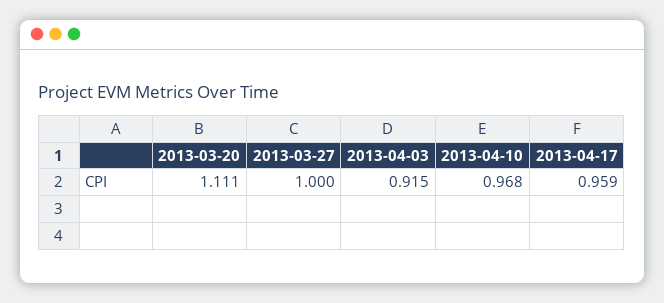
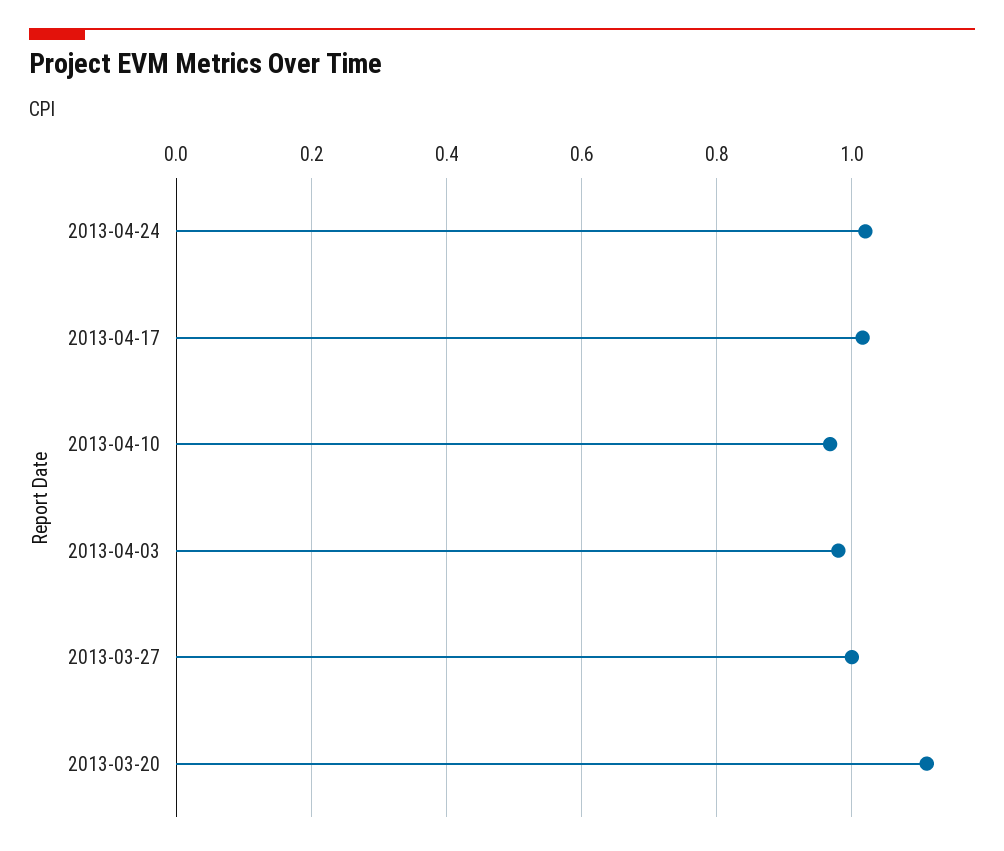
2013-04-03: 0.915 -> 0.98
2013-04-17: 0.959 -> 1.02
2013-04-24: none -> 1.02

